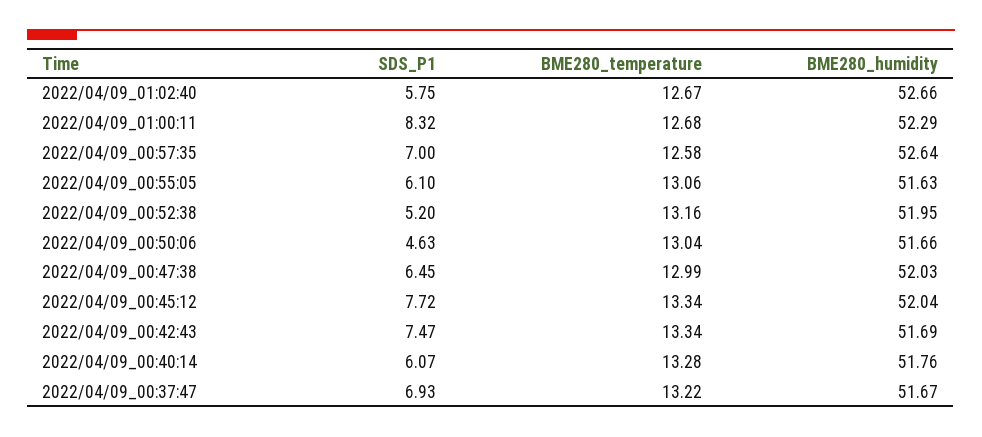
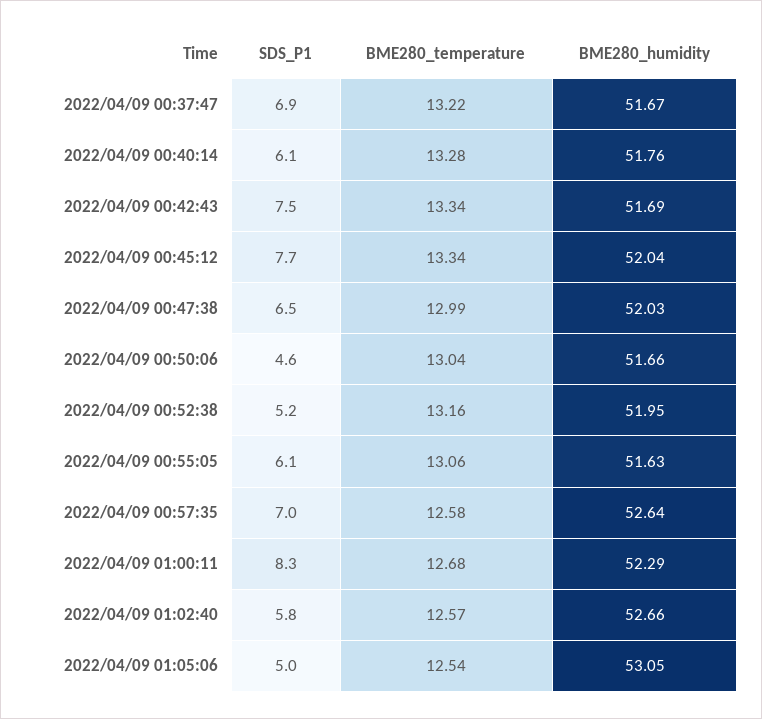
BME280_temperature, 2022/04/09_01:02:40: 12.67 -> 12.57
SDS_P1, 2022/04/09 01:05:06: none -> 5
BME280_temperature, 2022/04/09 01:05:06: none -> 12.54
BME280_humidity, 2022/04/09 01:05:06: none -> 53.05

